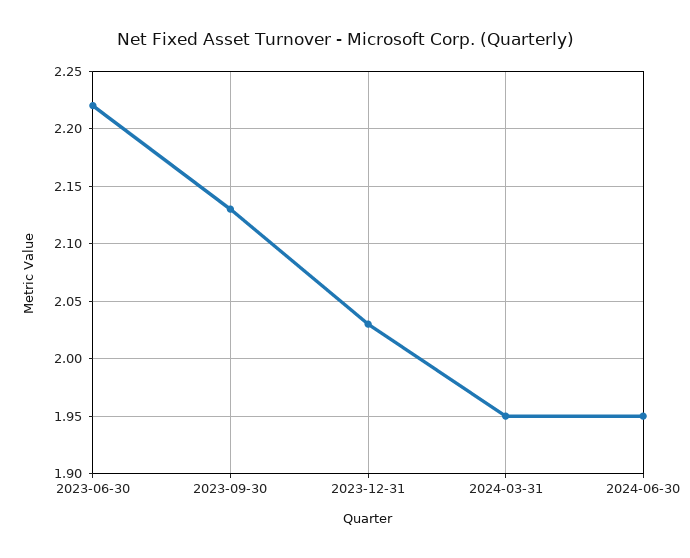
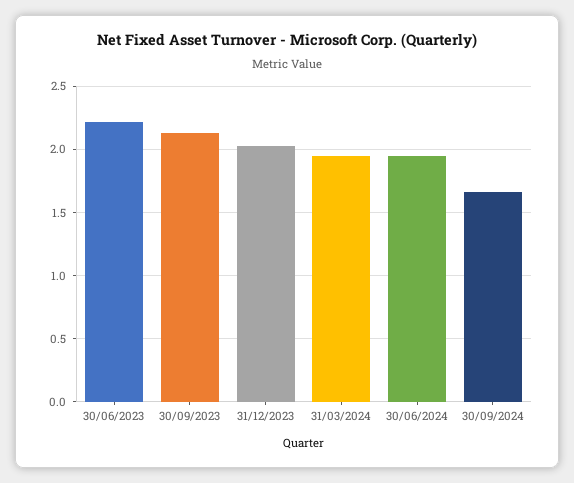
30/09/2024: none -> 1.65

